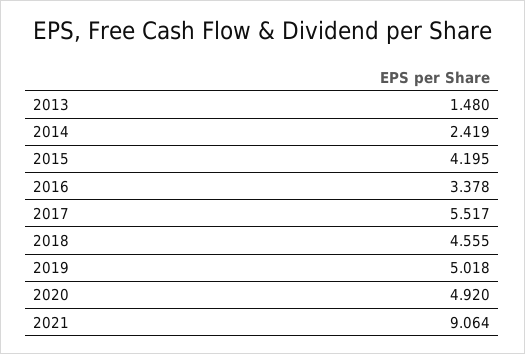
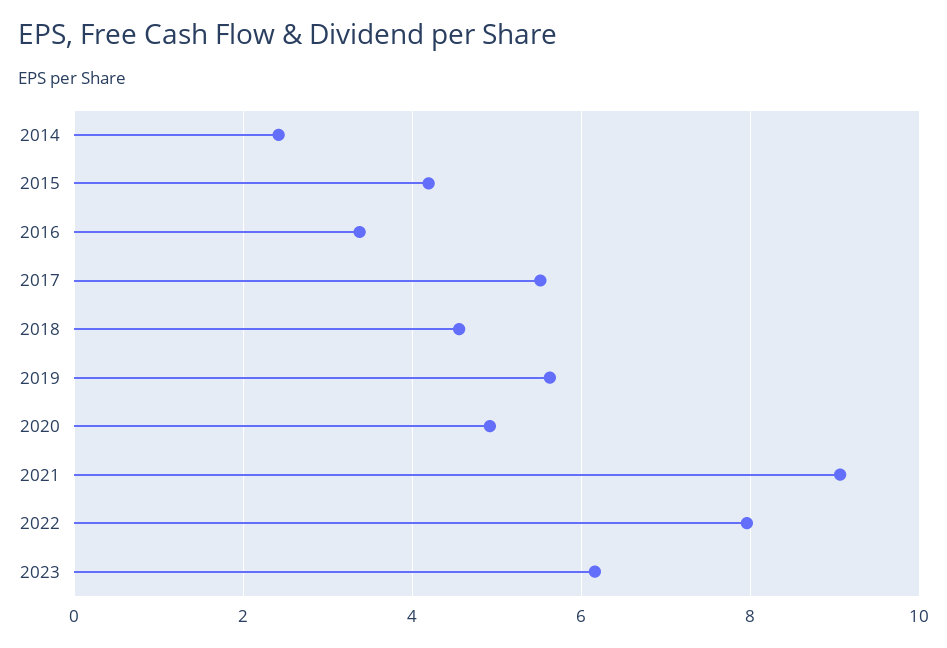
2013: 1.48 -> none
2019: 5.018 -> 5.6
2022: none -> 8
2023: none -> 6.2

